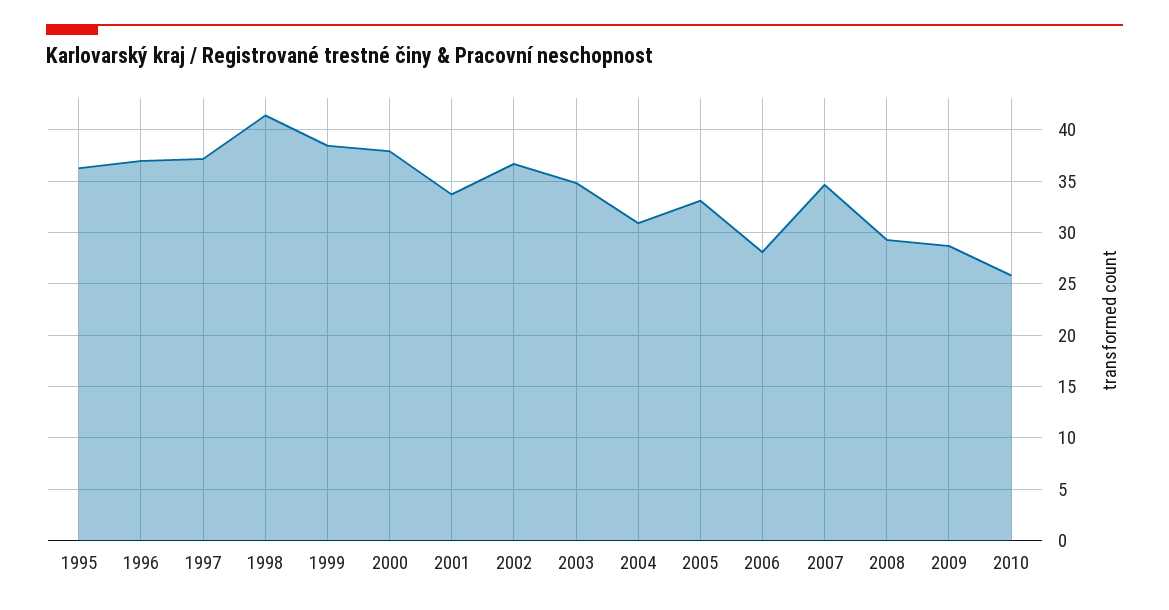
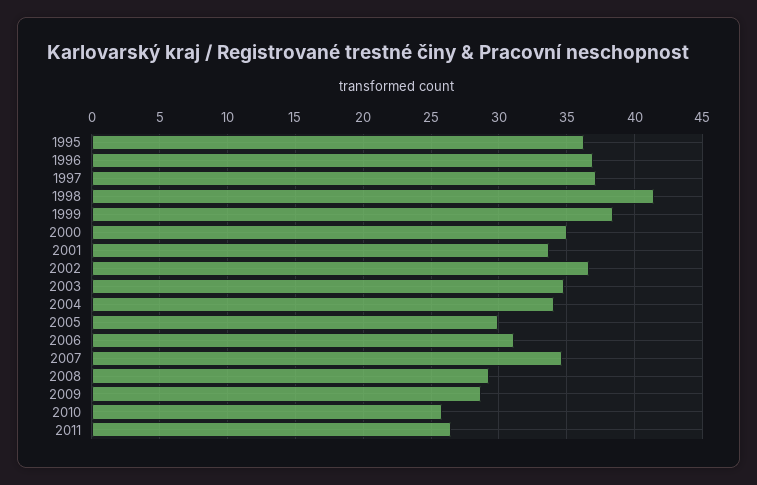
2000: 38 -> 35
2004: 31 -> 34
2005: 33 -> 30
2006: 28 -> 31
2011: none -> 26.5

